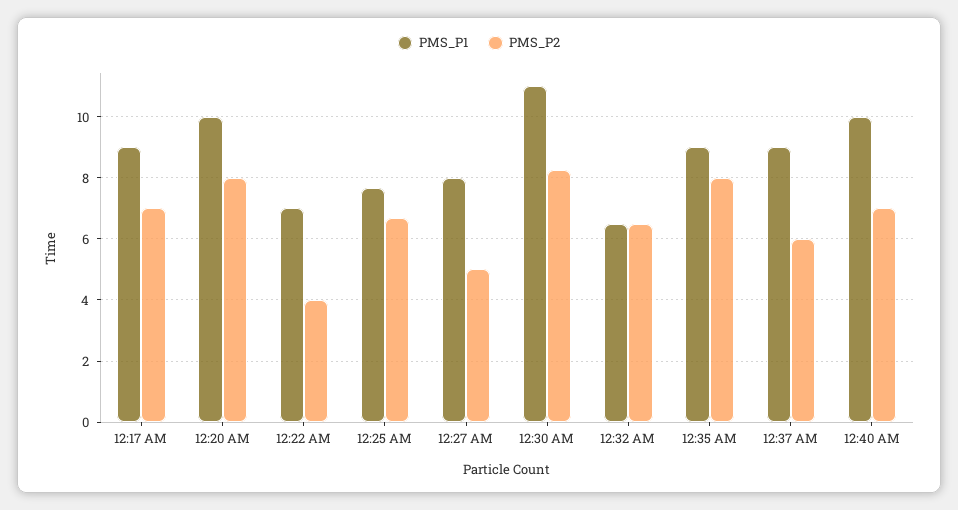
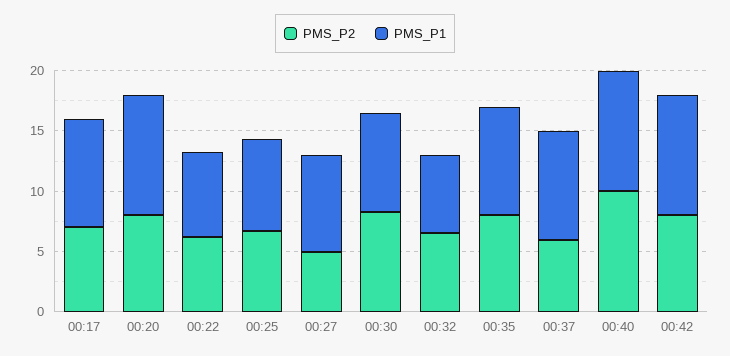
PMS_P2, 12:22 AM: 4 -> 6
PMS_P1, 12:30 AM: 11 -> 8
PMS_P2, 12:40 AM: 7 -> 10
PMS_P2, 00:42: none -> 8
PMS_P1, 00:42: none -> 10

